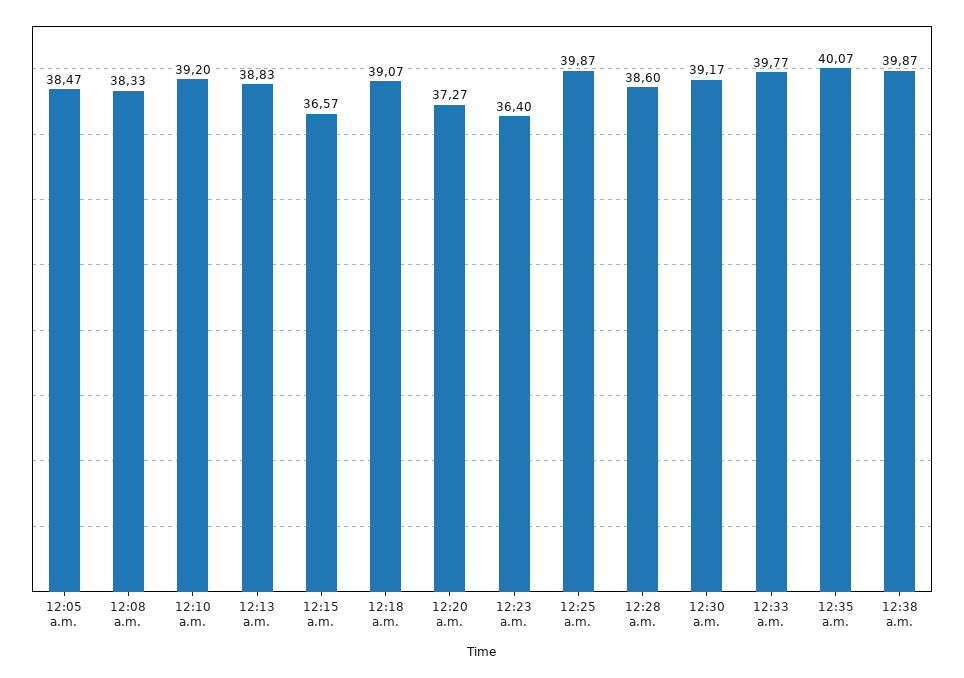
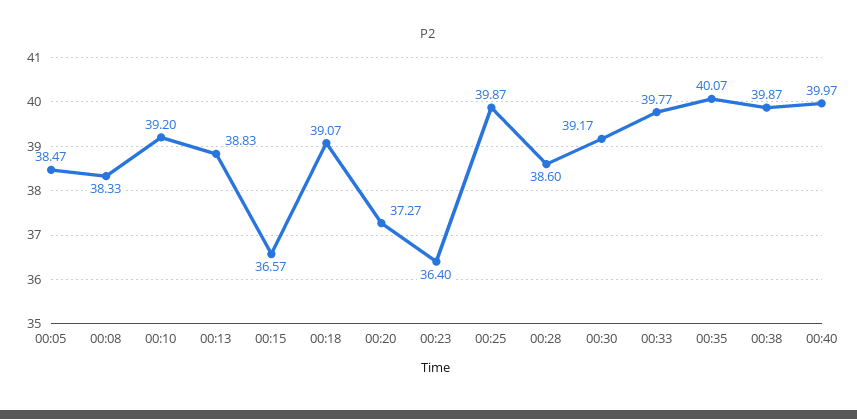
00:40: none -> 39.97

